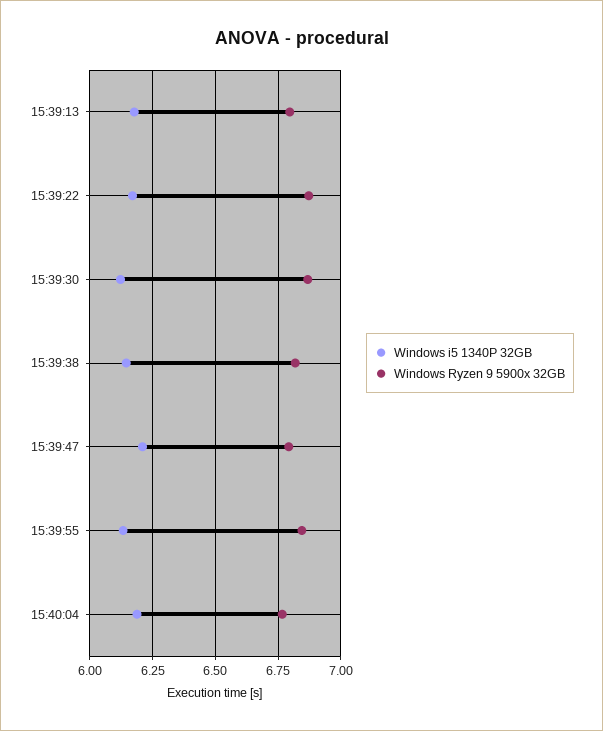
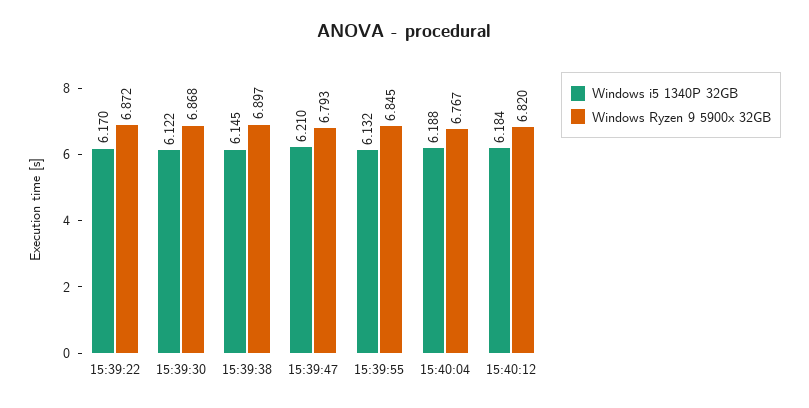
Windows i5 1340P 32GB, 15:39:13: 6.175 -> none
Windows Ryzen 9 5900x 32GB, 15:39:13: 6.8 -> none
Windows Ryzen 9 5900x 32GB, 15:39:38: 6.825 -> 6.897
Windows i5 1340P 32GB, 15:40:12: none -> 6.184
Windows Ryzen 9 5900x 32GB, 15:40:12: none -> 6.82

